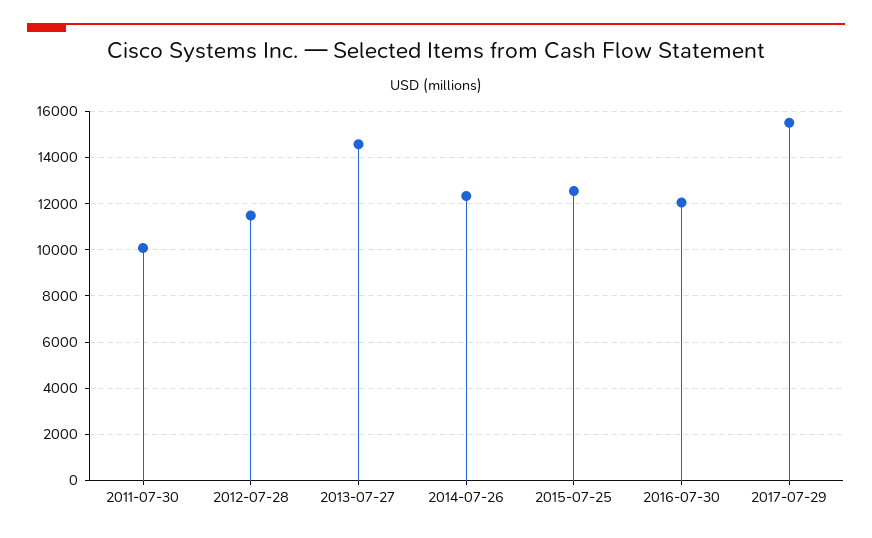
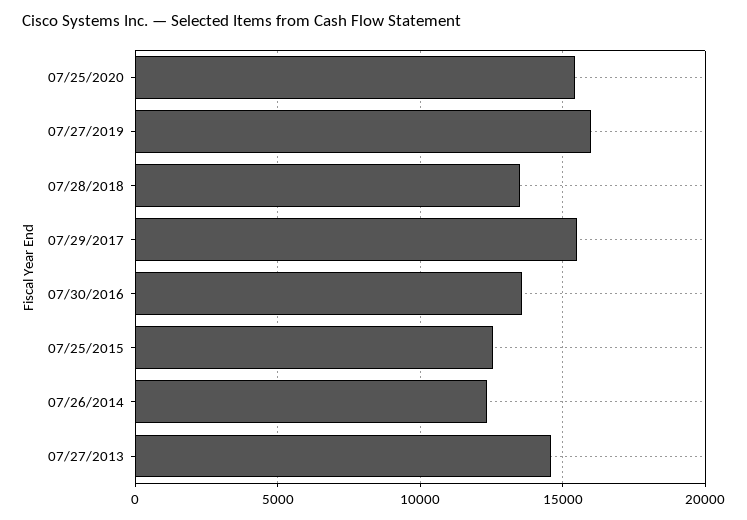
2011-07-30: 10000 -> none
2012-07-28: 11500 -> none
2016-07-30: 12000 -> 13500
07/25/2020: none -> 15500
07/27/2019: none -> 16000
07/28/2018: none -> 13500

